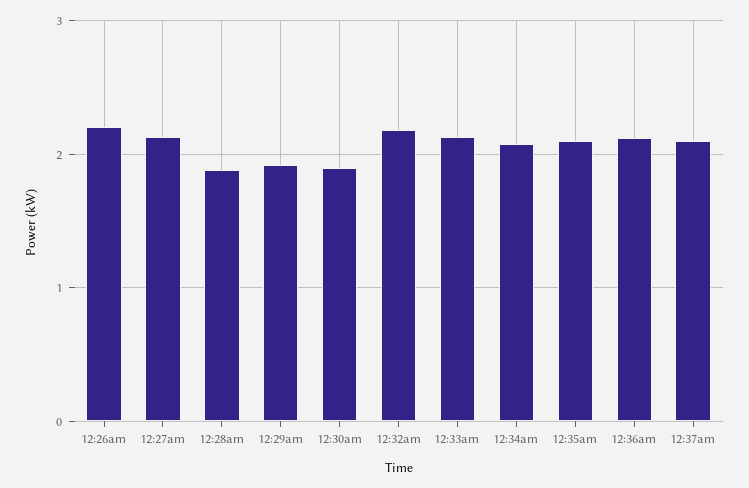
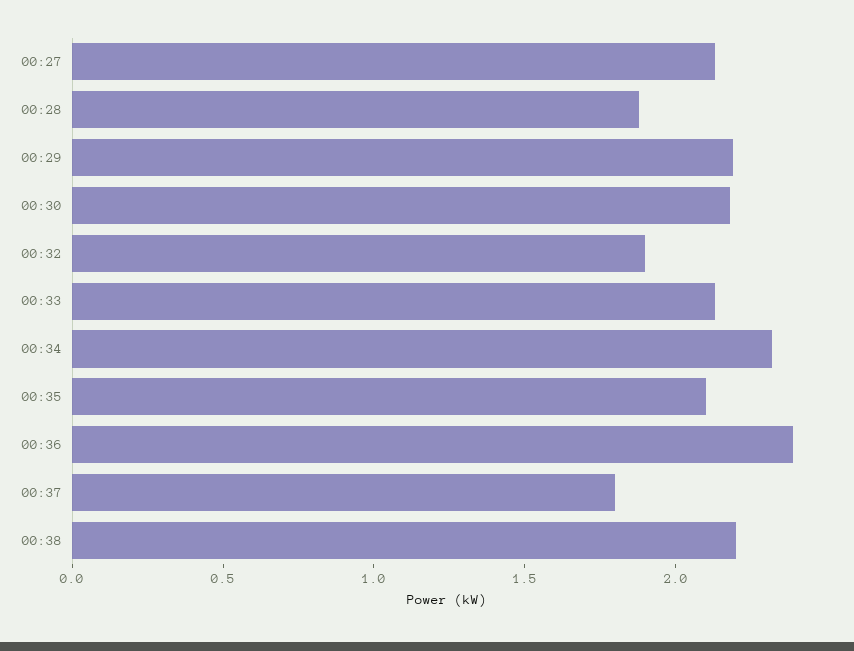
12:26am: 2.2 -> none
12:29am: 1.9 -> 2.2
12:30am: 1.9 -> 2.2
12:32am: 2.2 -> 1.9
12:34am: 2.1 -> 2.3
12:36am: 2.1 -> 2.4
12:37am: 2.1 -> 1.8
00:38: none -> 2.2

